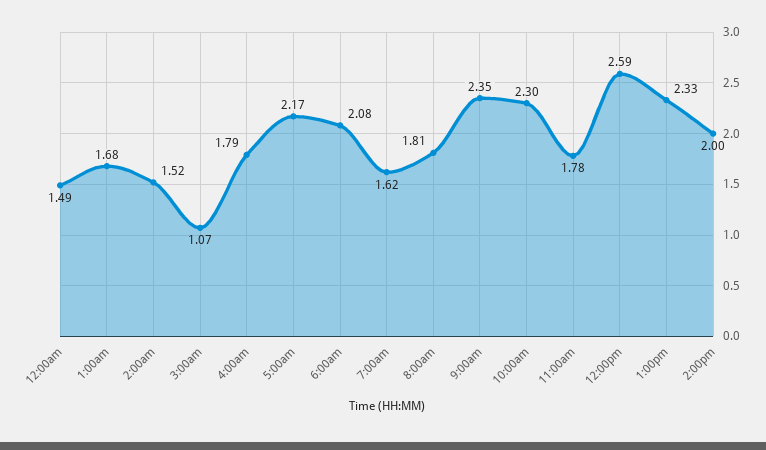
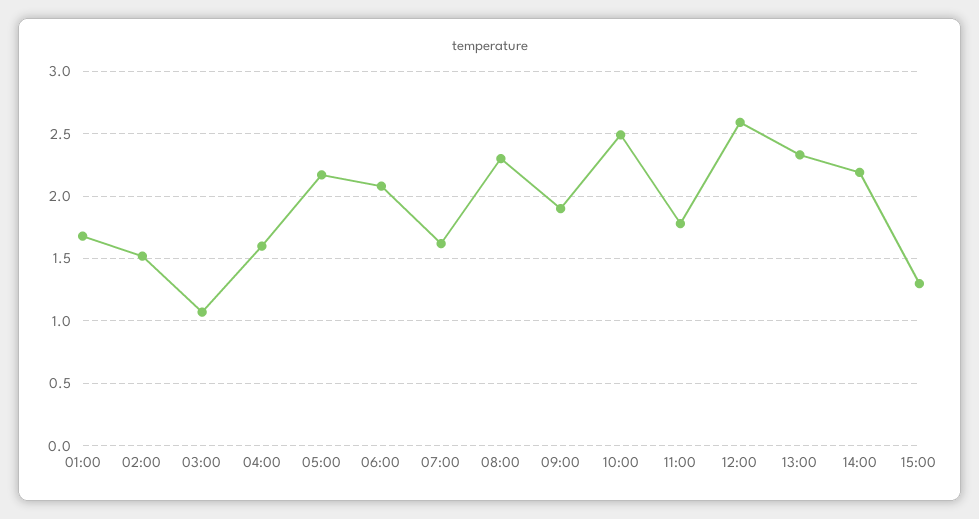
12:00am: 1.49 -> none
4:00am: 1.79 -> 1.6
8:00am: 1.81 -> 2.3
9:00am: 2.35 -> 1.9
10:00am: 2.3 -> 2.5
2:00pm: 2 -> 2.2
15:00: none -> 1.3

